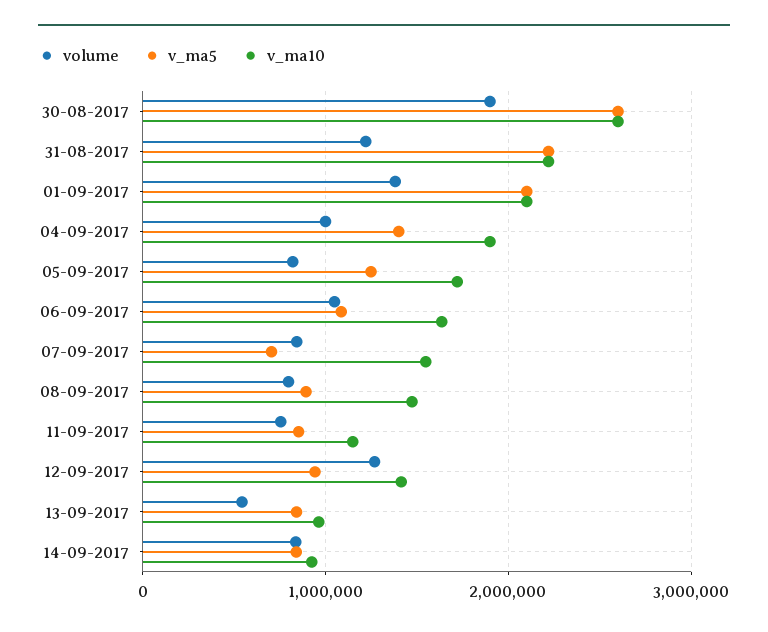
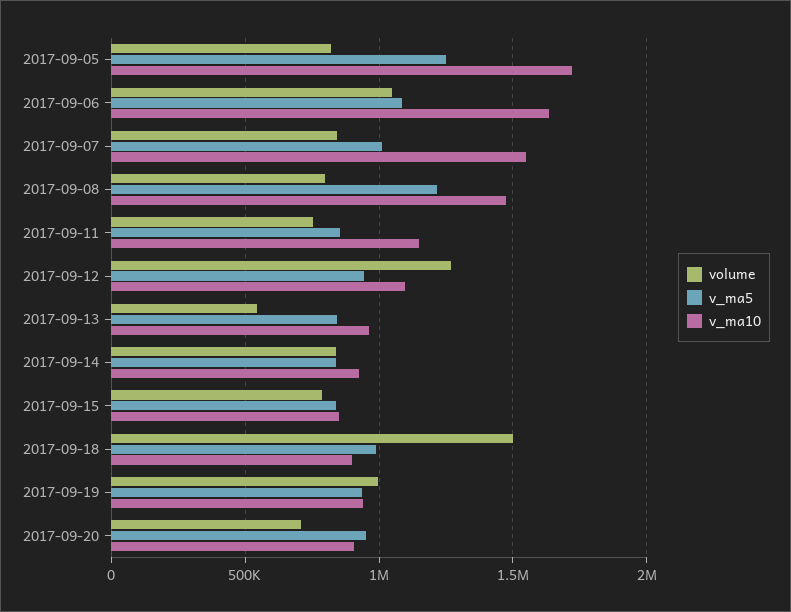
volume, 30-08-2017: 1900000 -> none
v_ma5, 30-08-2017: 2600000 -> none
v_ma10, 30-08-2017: 2600000 -> none
volume, 31-08-2017: 1200000 -> none
v_ma5, 31-08-2017: 2200000 -> none
v_ma10, 31-08-2017: 2200000 -> none
volume, 01-09-2017: 1400000 -> none
v_ma5, 01-09-2017: 2100000 -> none
v_ma10, 01-09-2017: 2100000 -> none
volume, 04-09-2017: 1000000 -> none
v_ma5, 04-09-2017: 1400000 -> none
v_ma10, 04-09-2017: 1900000 -> none
v_ma5, 07-09-2017: 700000 -> 1000000
v_ma5, 08-09-2017: 900000 -> 1200000
v_ma10, 12-09-2017: 1400000 -> 1100000
volume, 2017-09-15: none -> 800000
v_ma5, 2017-09-15: none -> 850000
v_ma10, 2017-09-15: none -> 850000
volume, 2017-09-18: none -> 1500000
v_ma5, 2017-09-18: none -> 1000000
v_ma10, 2017-09-18: none -> 900000
volume, 2017-09-19: none -> 1000000
v_ma5, 2017-09-19: none -> 950000
v_ma10, 2017-09-19: none -> 950000
volume, 2017-09-20: none -> 700000
v_ma5, 2017-09-20: none -> 950000
v_ma10, 2017-09-20: none -> 900000

